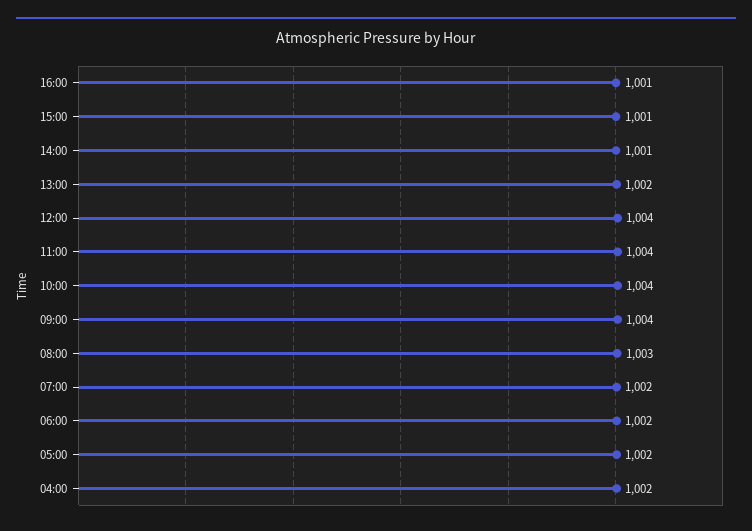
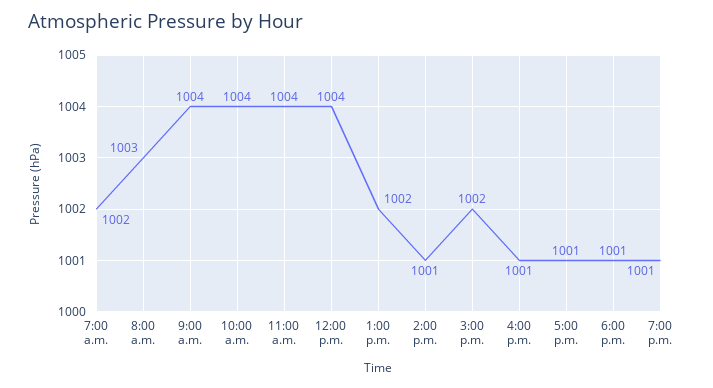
15:00: 1001 -> 1002
06:00: 1002 -> none
05:00: 1002 -> none
04:00: 1002 -> none
5:00 p.m.: none -> 1001
6:00 p.m.: none -> 1001
7:00 p.m.: none -> 1001

